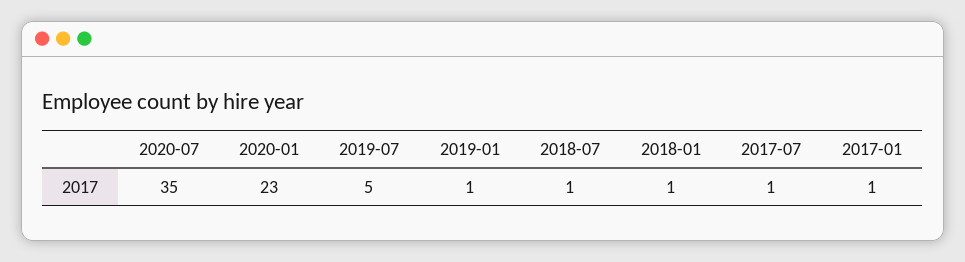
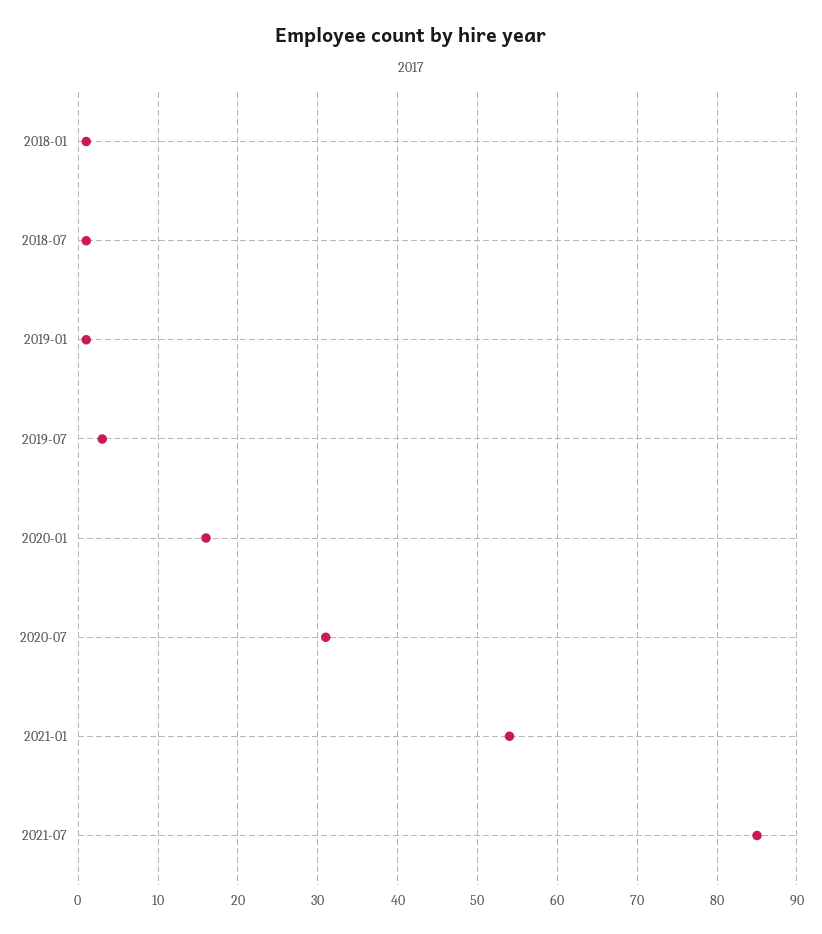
2020-07: 35 -> 31
2020-01: 23 -> 16
2019-07: 5 -> 3
2017-07: 1 -> none
2017-01: 1 -> none
2021-01: none -> 54
2021-07: none -> 85

